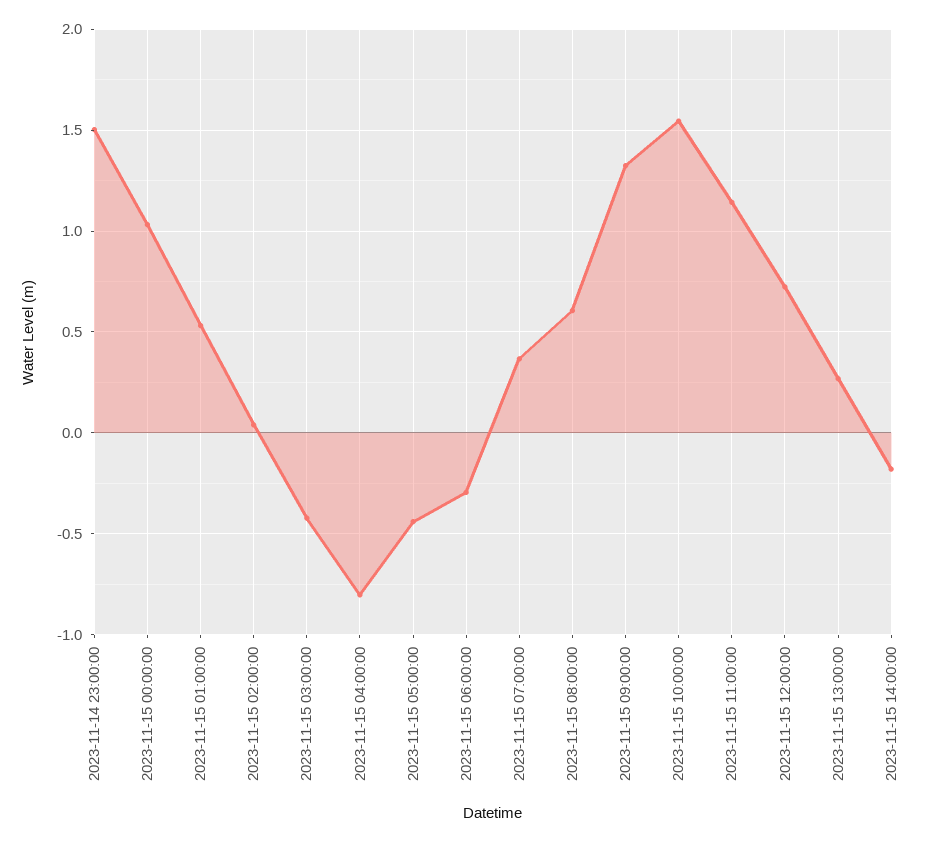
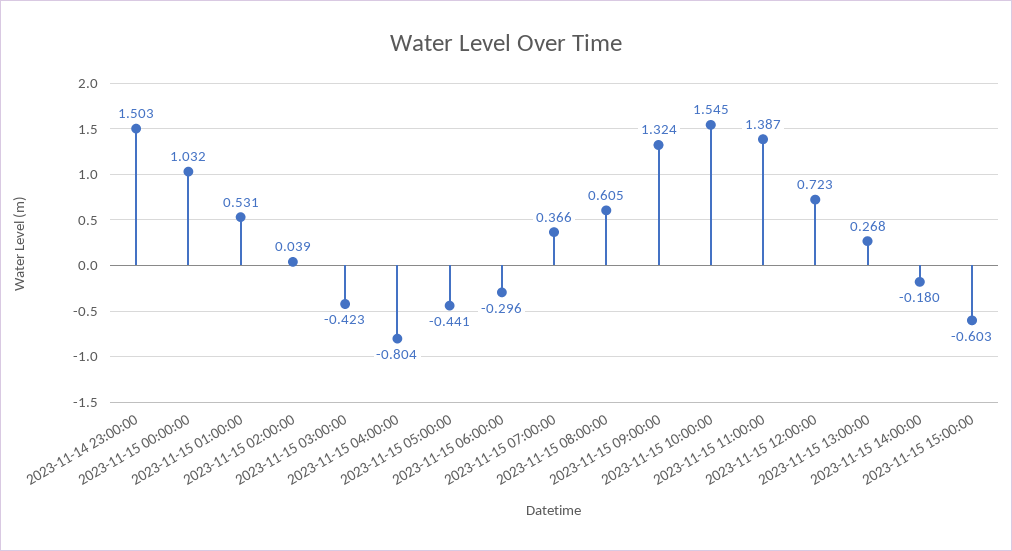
2023-11-15 11:00:00: 1.15 -> 1.387
2023-11-15 15:00:00: none -> -0.603

